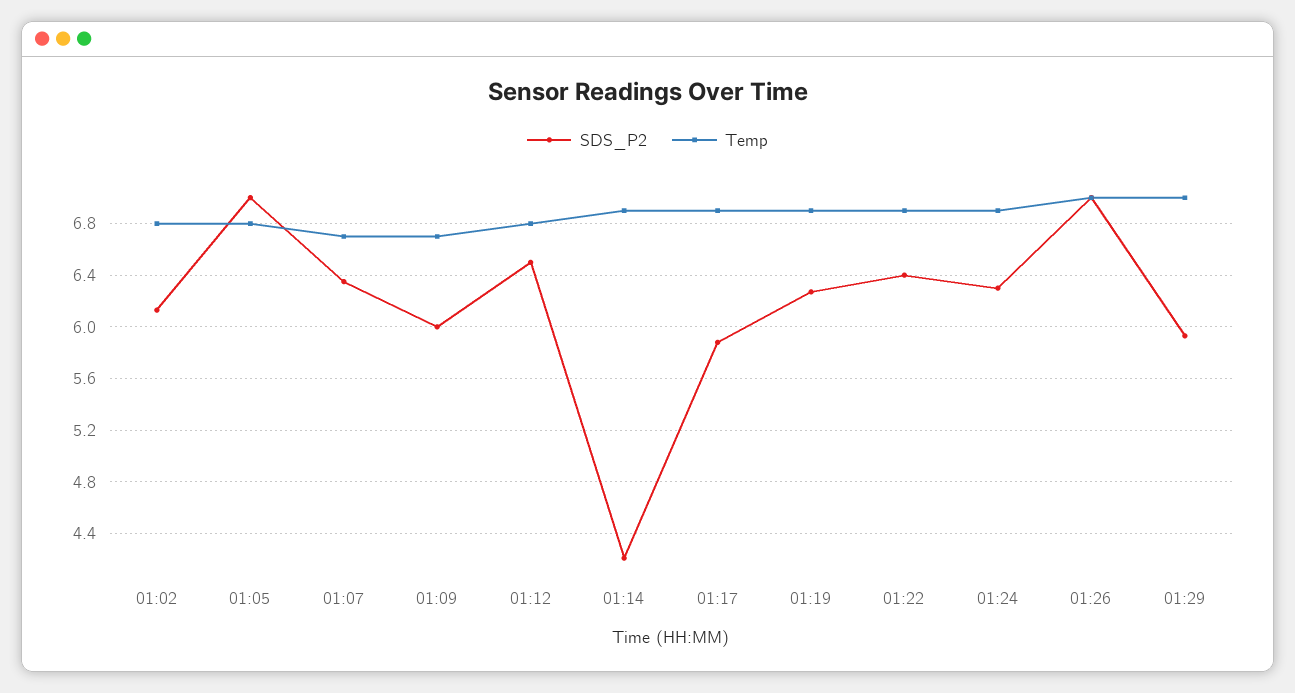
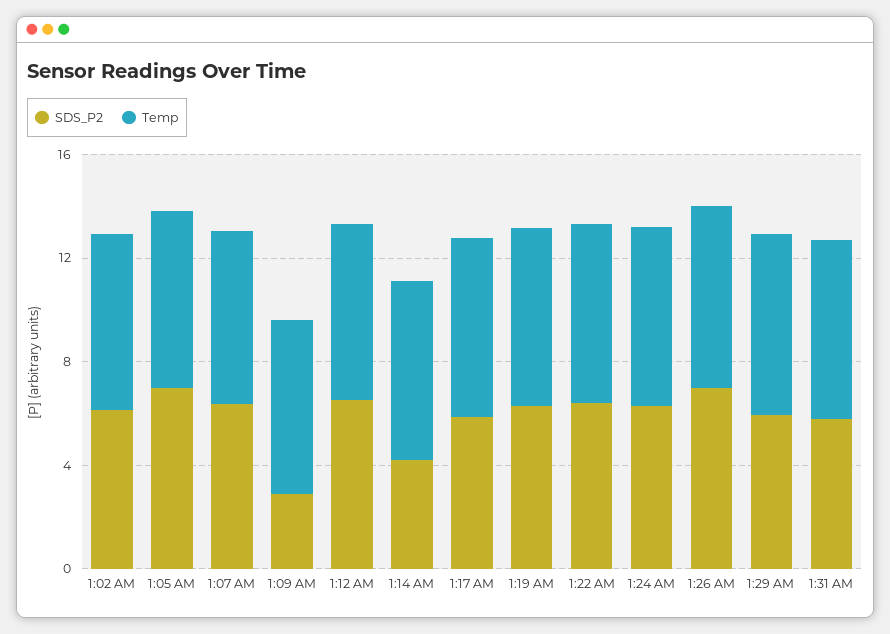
SDS_P2, 01:09: 6 -> 3
SDS_P2, 1:31 AM: none -> 6
Temp, 1:31 AM: none -> 7

